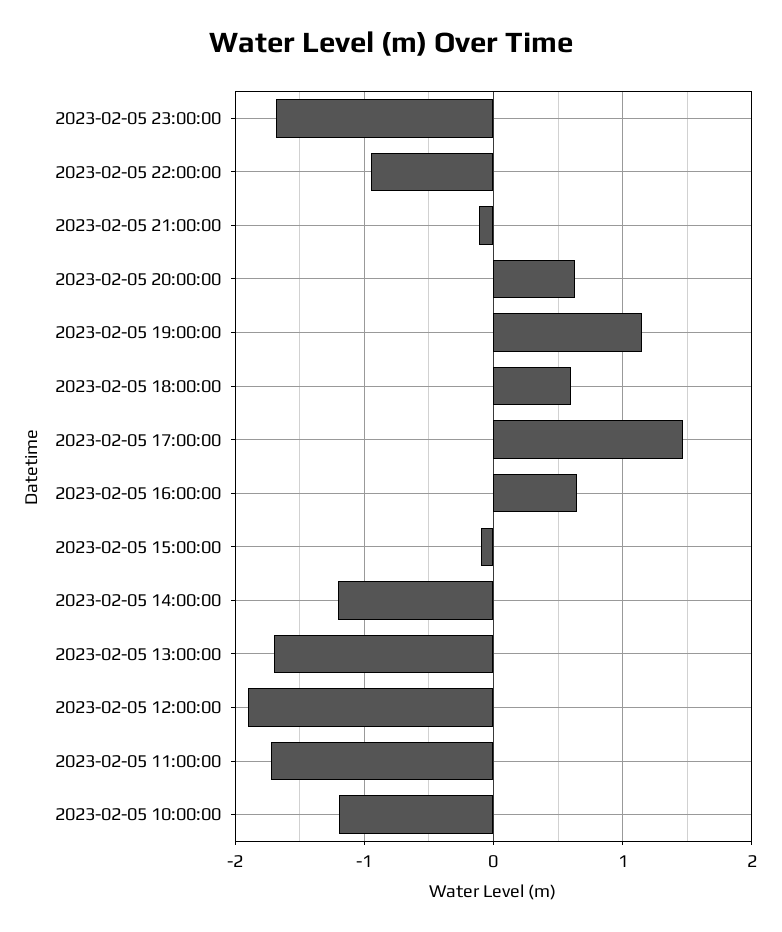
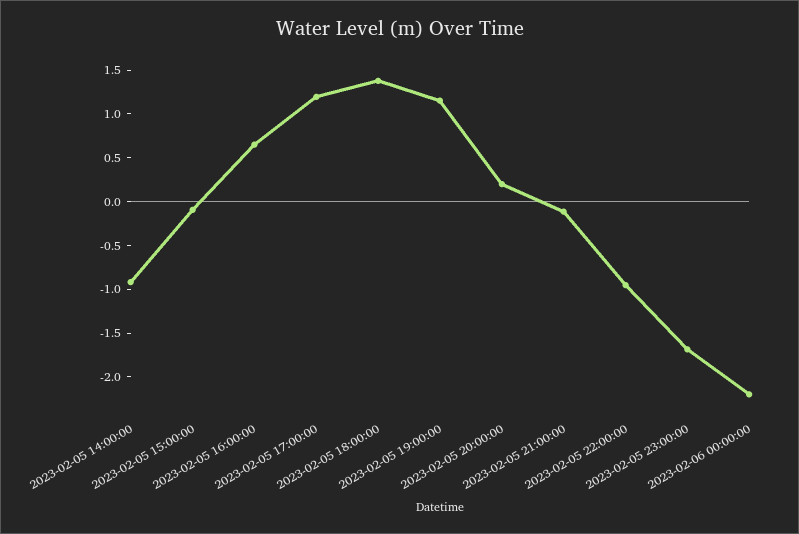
2023-02-05 20:00:00: 0.6 -> 0.2
2023-02-05 18:00:00: 0.6 -> 1.4
2023-02-05 17:00:00: 1.5 -> 1.2
2023-02-05 14:00:00: -1.2 -> -0.9
2023-02-05 13:00:00: -1.7 -> none
2023-02-05 12:00:00: -1.9 -> none
2023-02-05 11:00:00: -1.7 -> none
2023-02-05 10:00:00: -1.2 -> none
2023-02-06 00:00:00: none -> -2.2

